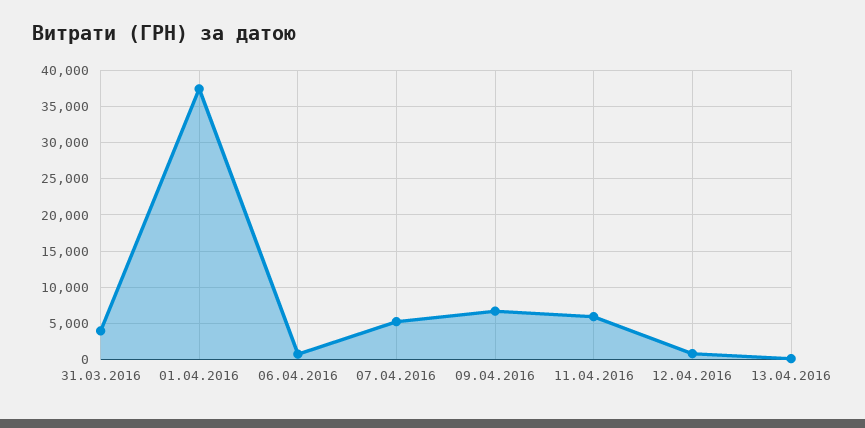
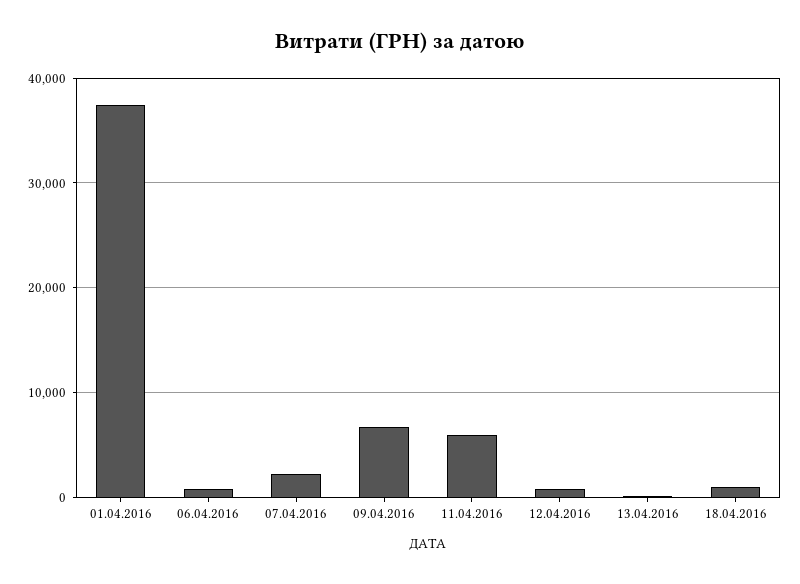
31.03.2016: 4000 -> none
07.04.2016: 5000 -> 2000
18.04.2016: none -> 1000

